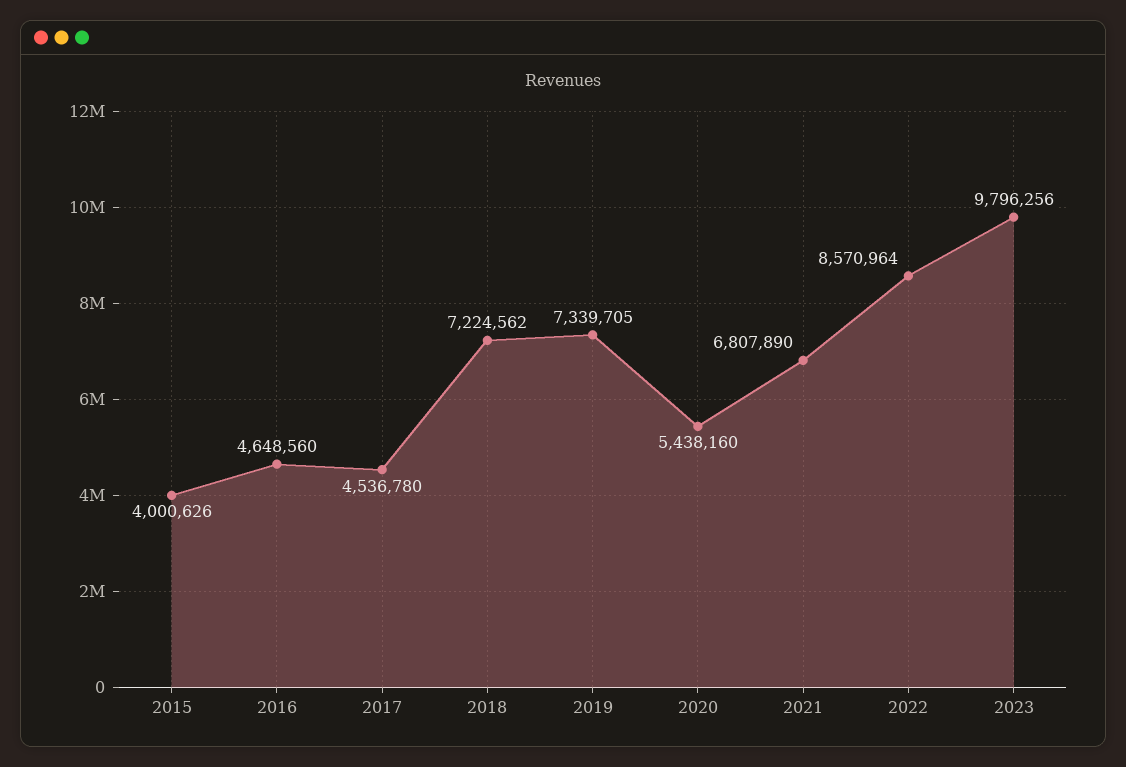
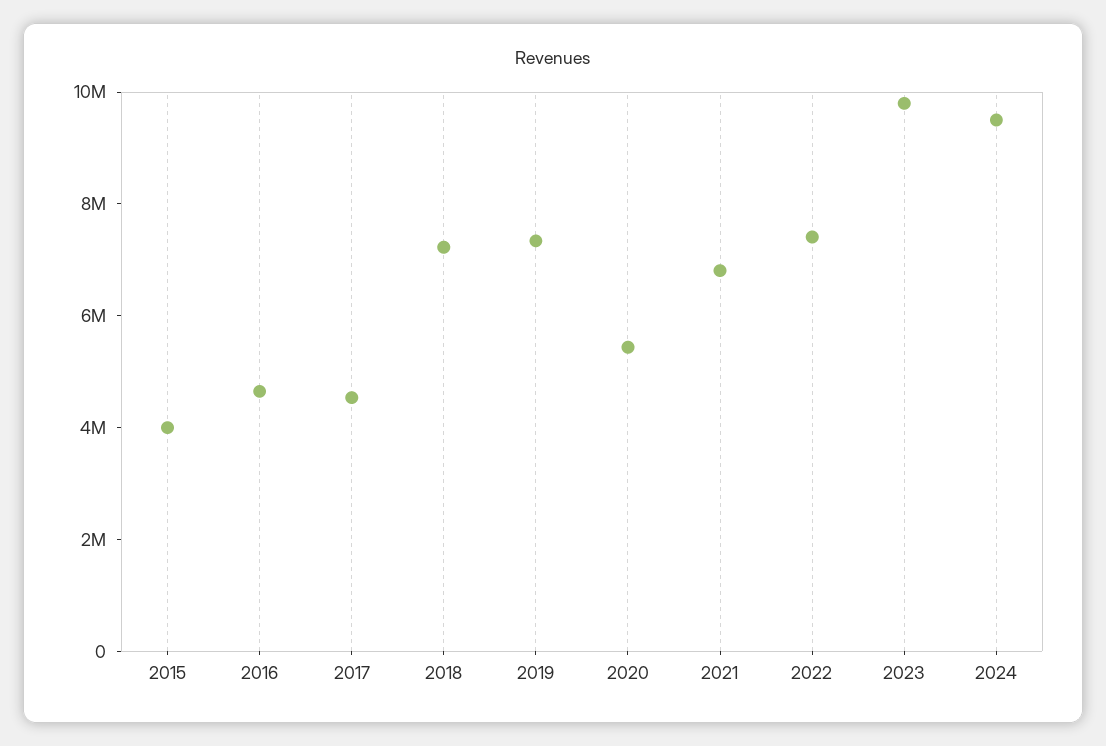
2022: 8570964 -> 7500000
2024: none -> 9500000

